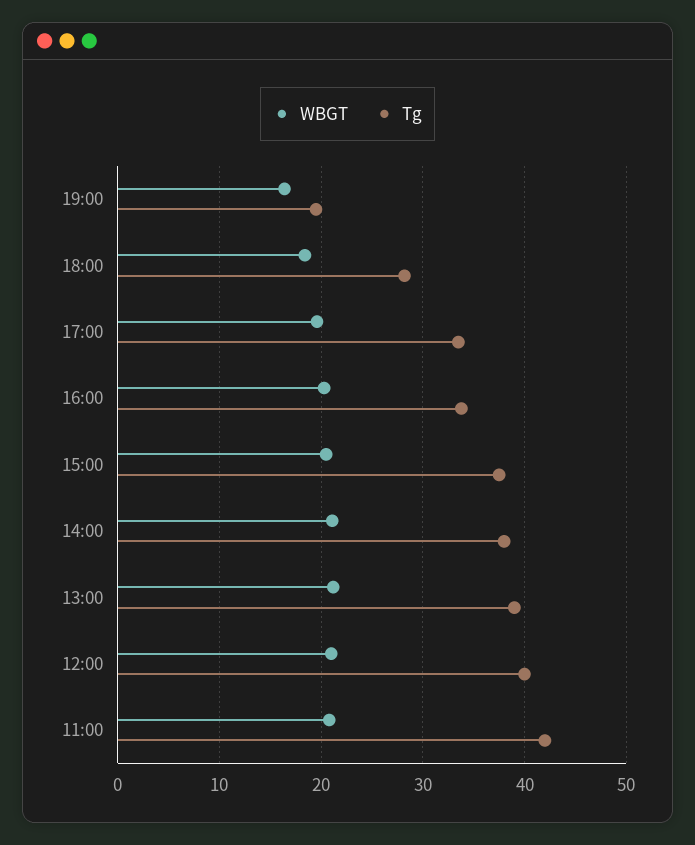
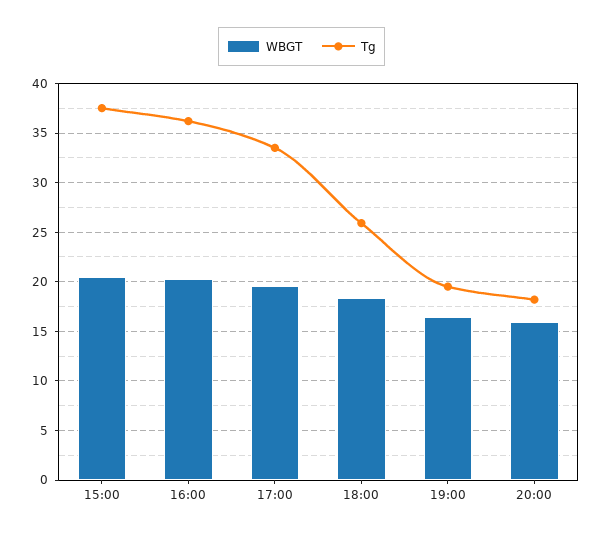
Tg, 18:00: 28 -> 26
Tg, 16:00: 34 -> 36
WBGT, 14:00: 21 -> none
Tg, 14:00: 38 -> none
WBGT, 13:00: 21 -> none
Tg, 13:00: 39 -> none
WBGT, 12:00: 21 -> none
Tg, 12:00: 40 -> none
WBGT, 11:00: 21 -> none
Tg, 11:00: 42 -> none
WBGT, 20:00: none -> 16
Tg, 20:00: none -> 18

